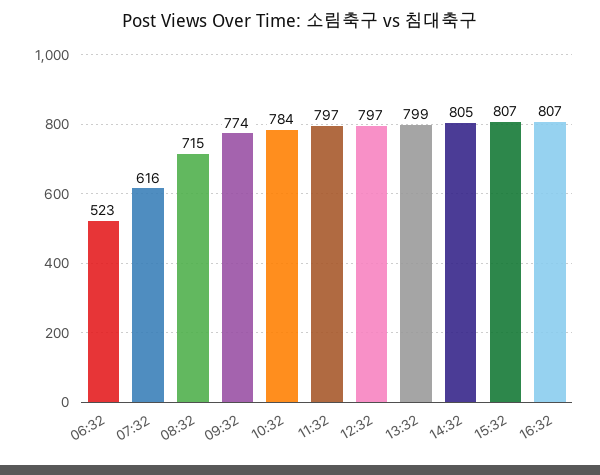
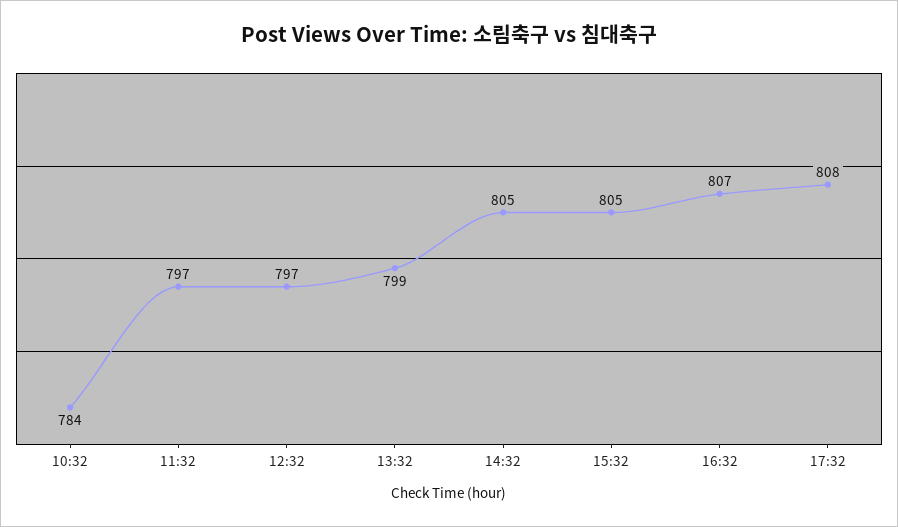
06:32: 523 -> none
07:32: 616 -> none
08:32: 715 -> none
09:32: 774 -> none
15:32: 807 -> 805
17:32: none -> 808

